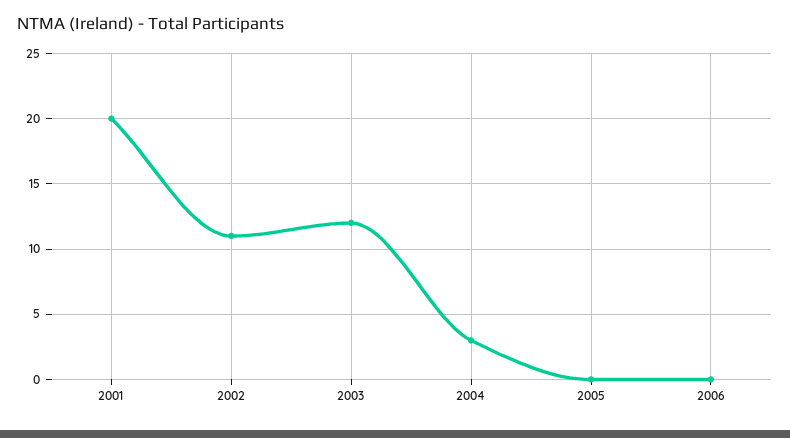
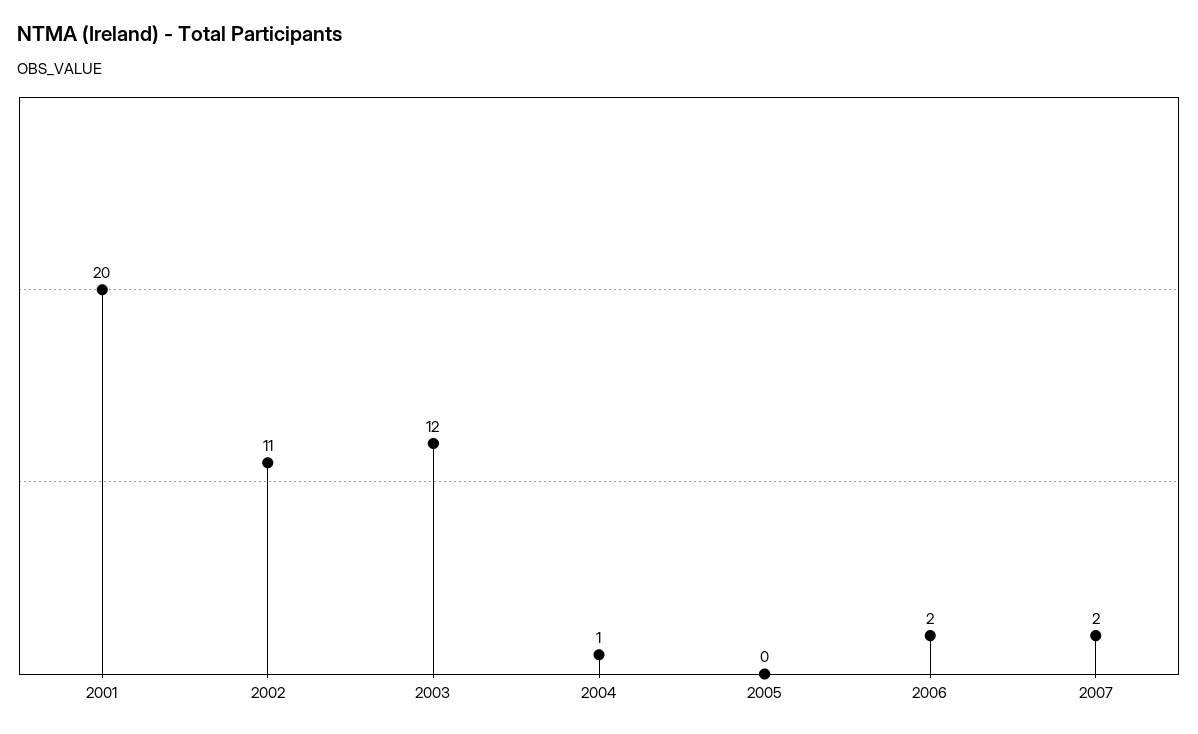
2004: 3 -> 1
2006: 0 -> 2
2007: none -> 2

